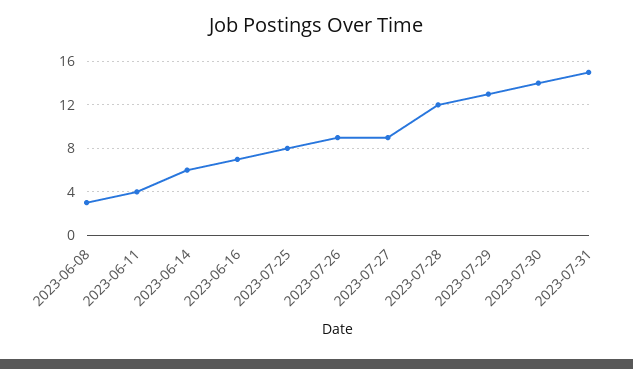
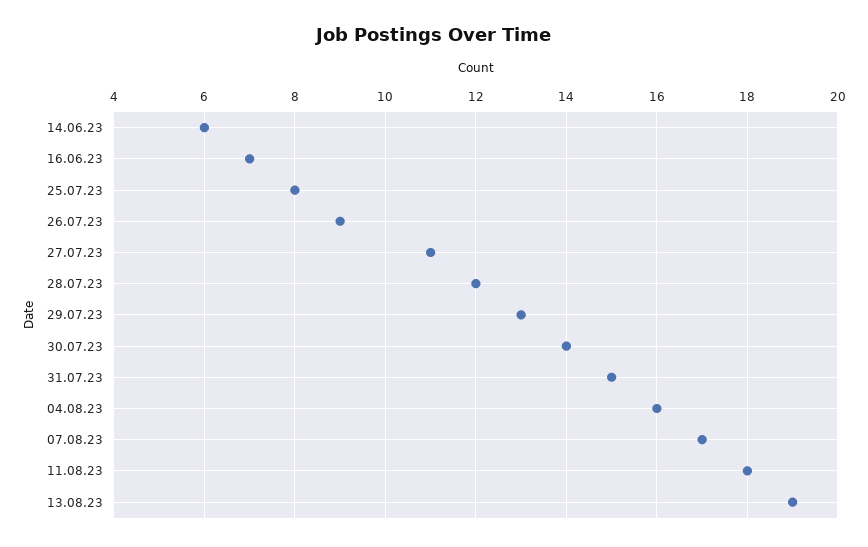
2023-06-08: 3 -> none
2023-06-11: 4 -> none
2023-07-27: 9 -> 11
04.08.23: none -> 16
07.08.23: none -> 17
11.08.23: none -> 18
13.08.23: none -> 19

